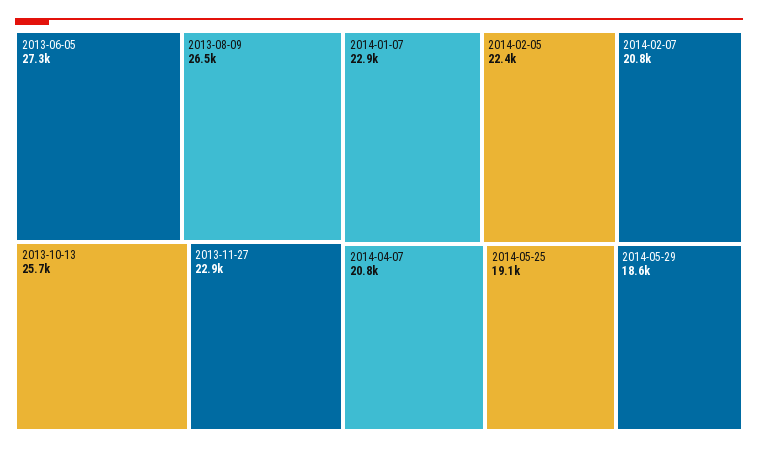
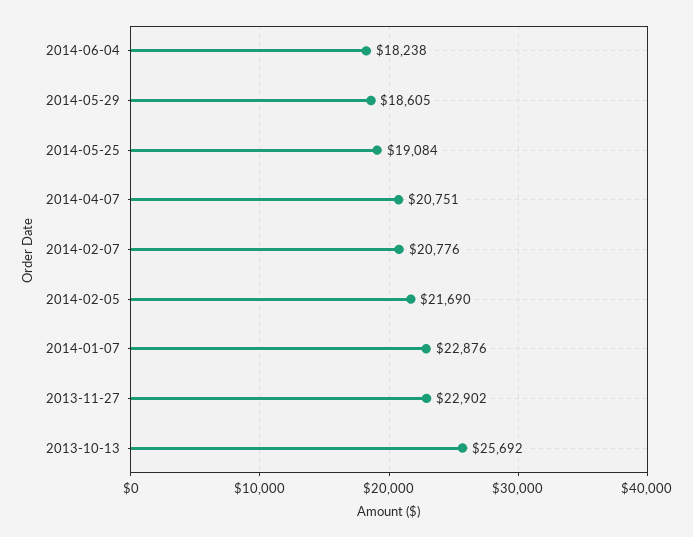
2013-06-05: 27300 -> none
2013-08-09: 26500 -> none
2014-02-05: 22400 -> 21690
2014-06-04: none -> 18238

